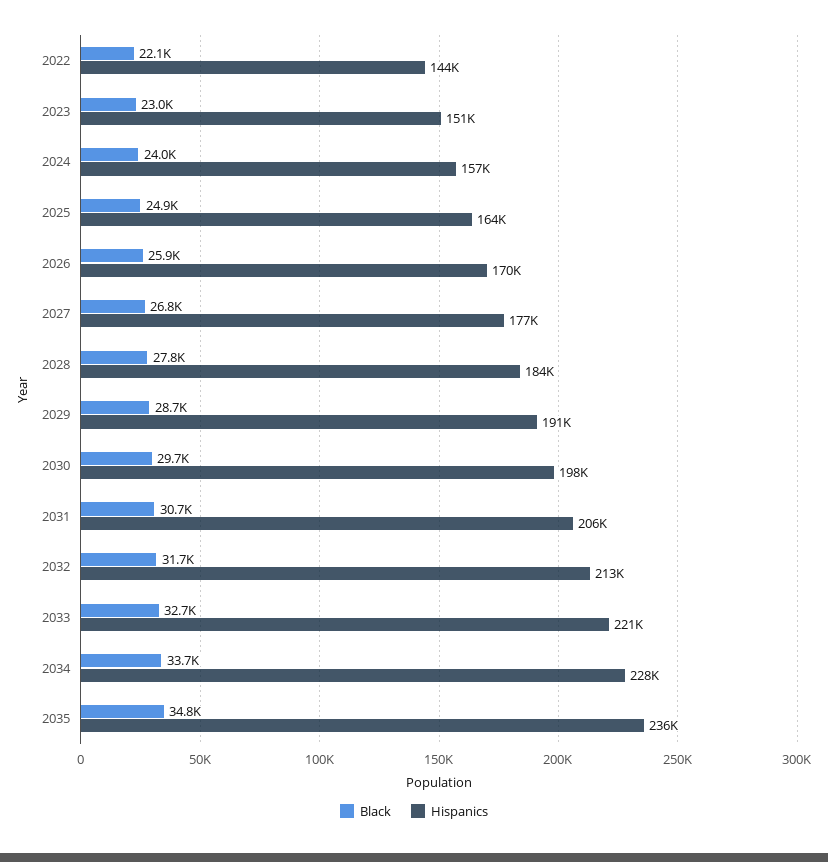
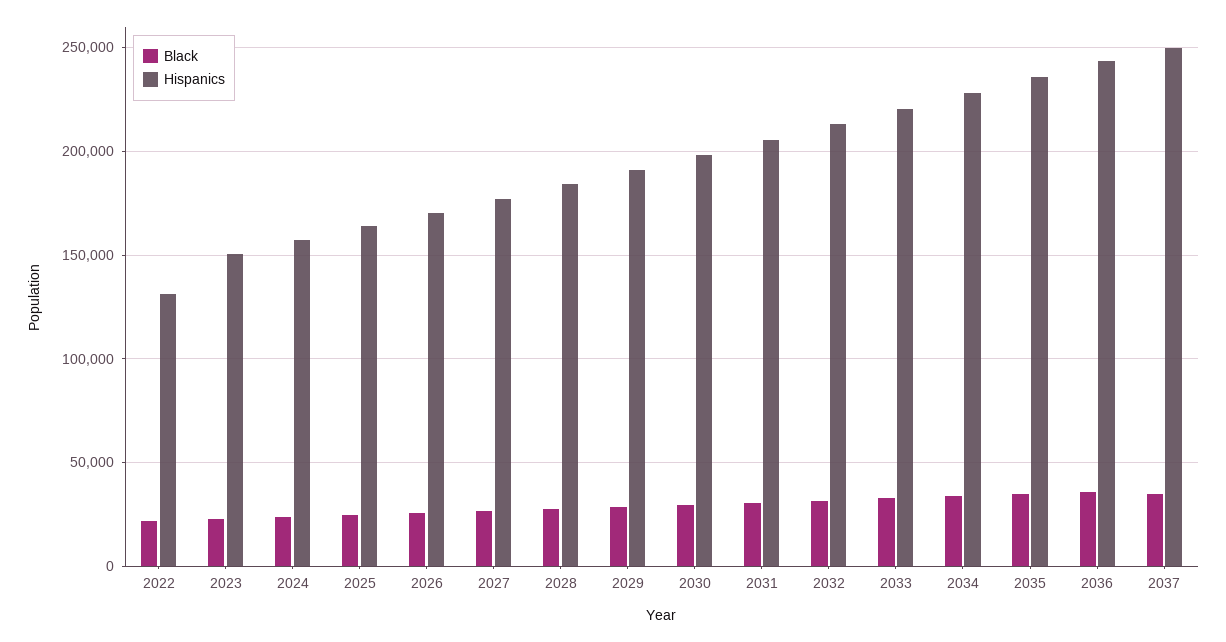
Hispanics, 2022: 144000 -> 130000
Black, 2036: none -> 35000
Hispanics, 2036: none -> 245000
Black, 2037: none -> 35000
Hispanics, 2037: none -> 250000

